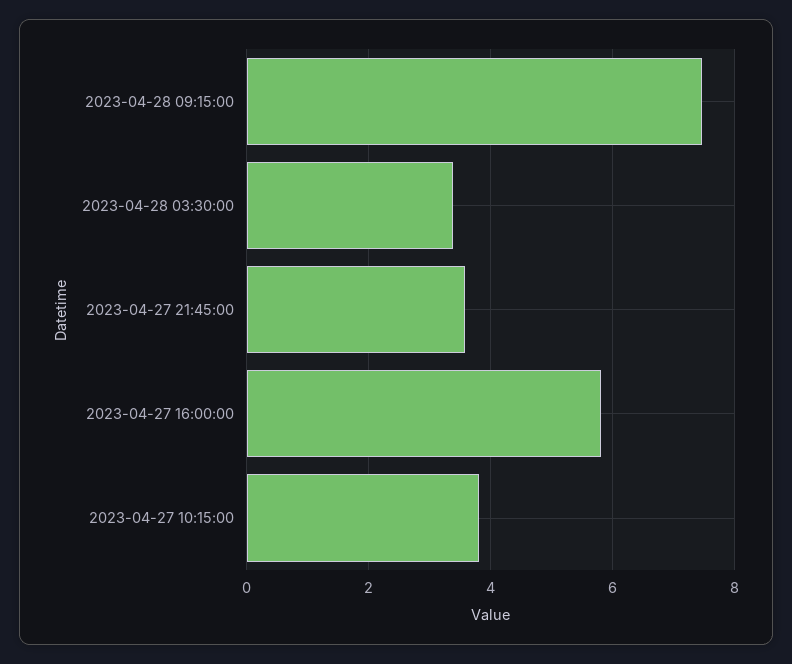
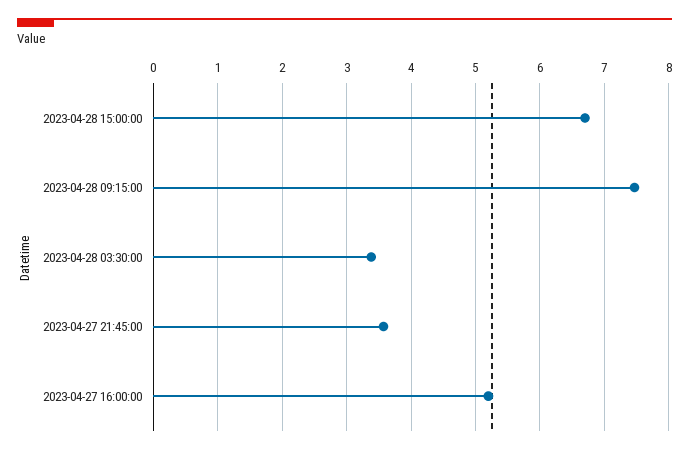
2023-04-27 16:00:00: 5.8 -> 5.2
2023-04-27 10:15:00: 3.8 -> none
2023-04-28 15:00:00: none -> 6.7

